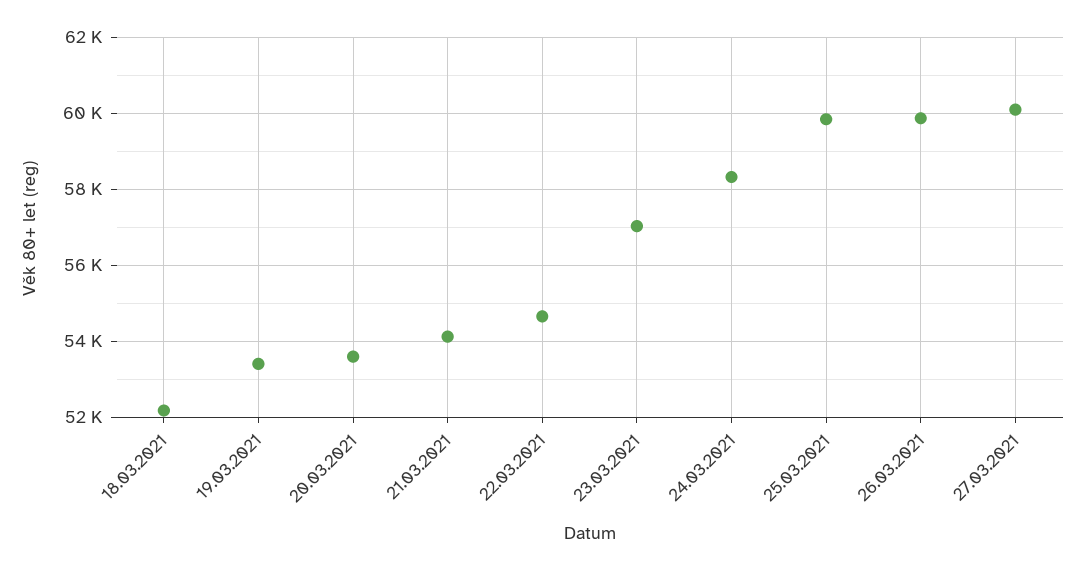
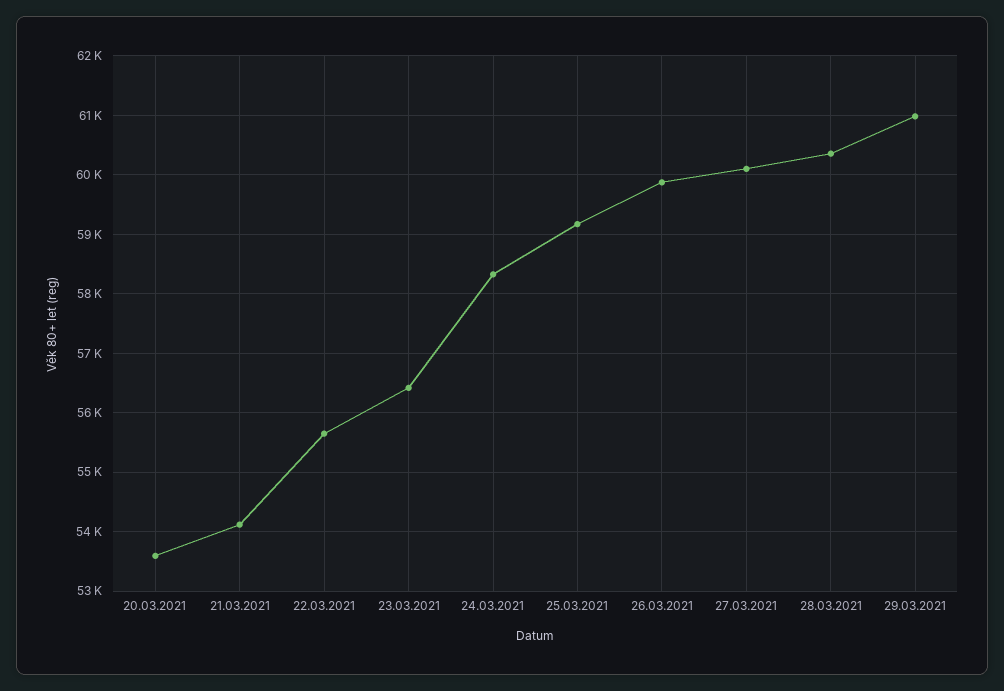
18.03.2021: 52200 -> none
19.03.2021: 53400 -> none
22.03.2021: 54600 -> 55600
23.03.2021: 57000 -> 56400
25.03.2021: 59800 -> 59200
28.03.2021: none -> 60400
29.03.2021: none -> 61000

